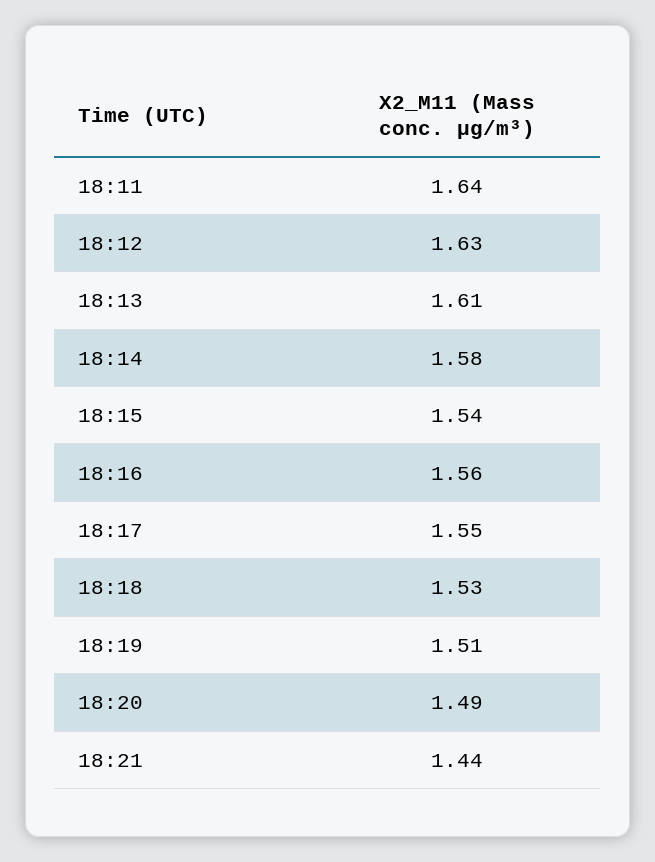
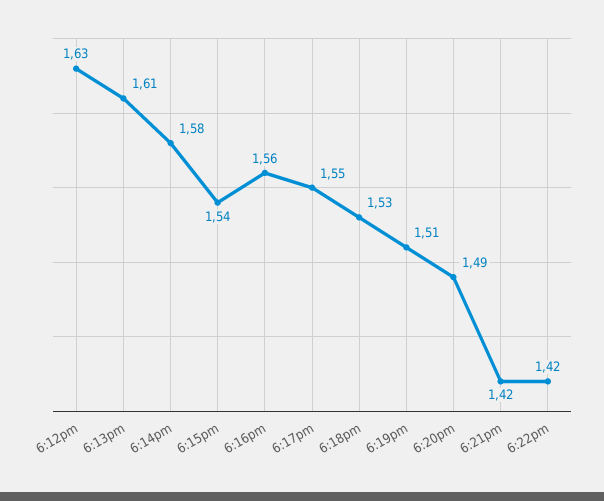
18:11: 1.64 -> none
18:21: 1.44 -> 1.42
6:22pm: none -> 1.42

